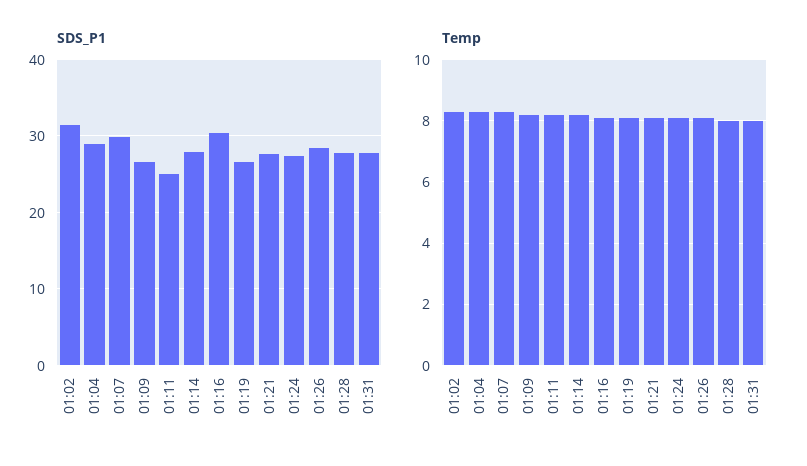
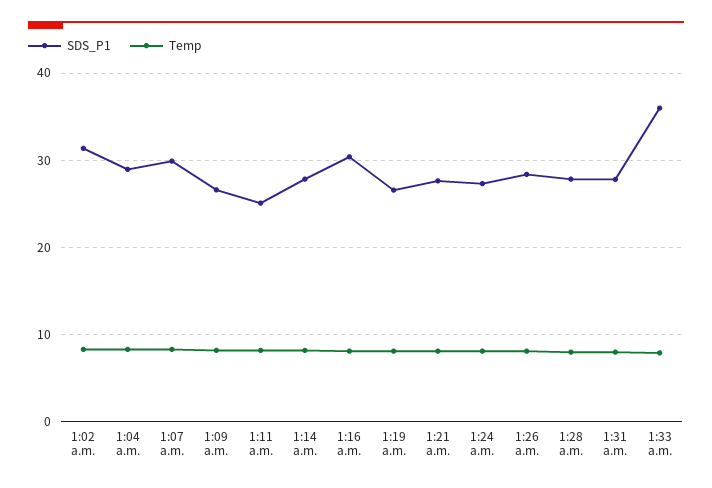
SDS_P1, 1:33 a.m.: none -> 36
Temp, 1:33 a.m.: none -> 8

